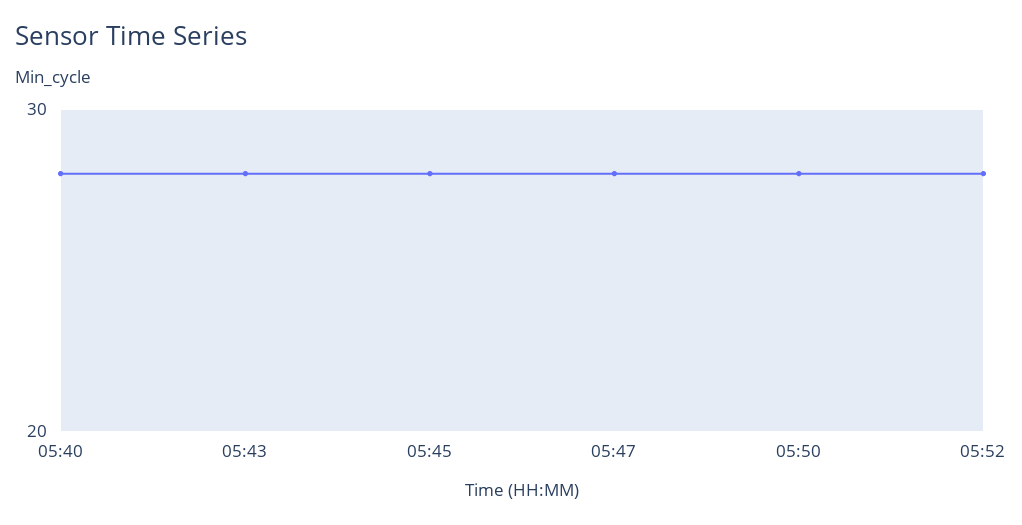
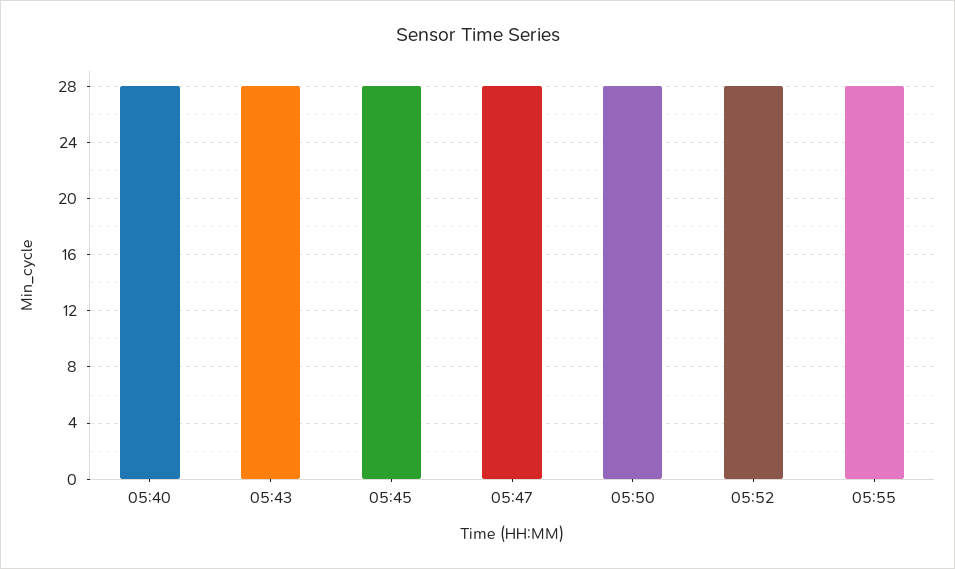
05:55: none -> 28

